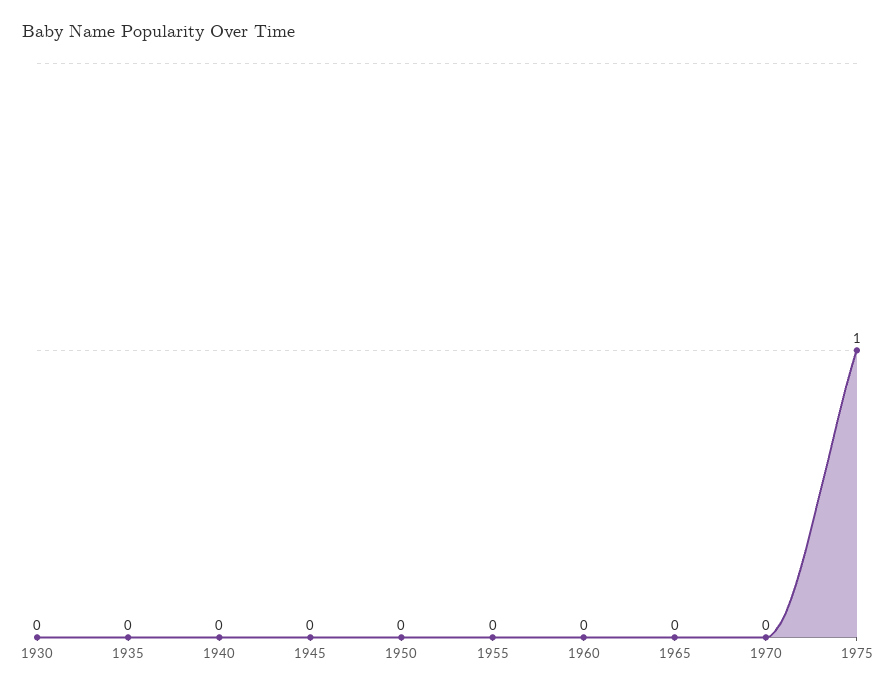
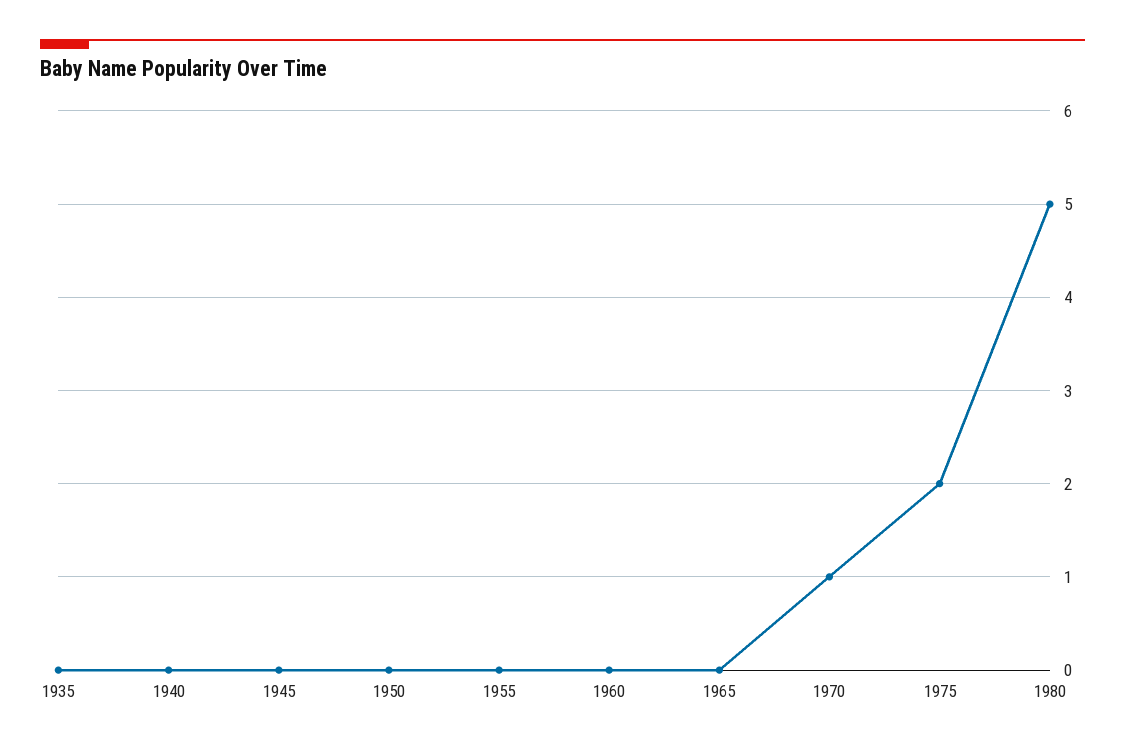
1930: 0 -> none
1970: 0 -> 1
1975: 1 -> 2
1980: none -> 5

